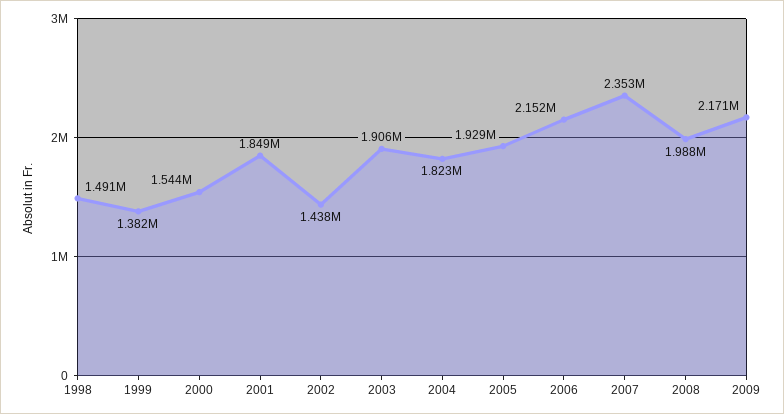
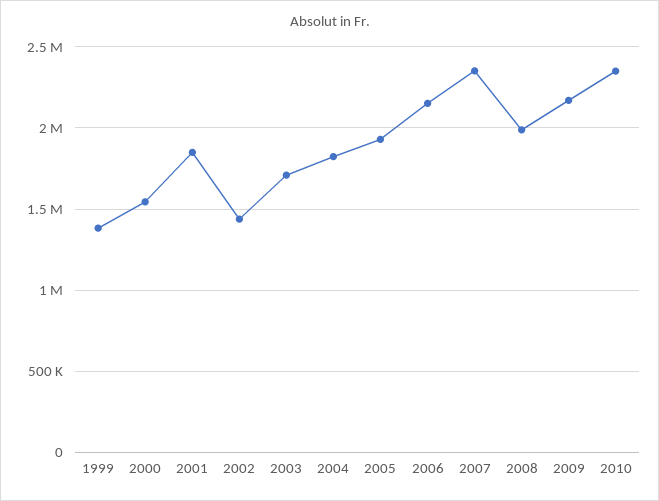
1998: 1491000 -> none
2003: 1906000 -> 1700000
2010: none -> 2350000

